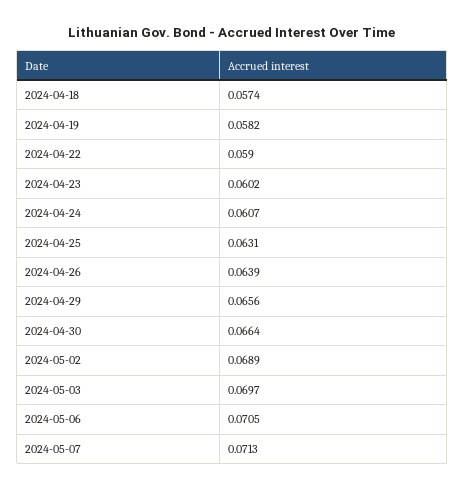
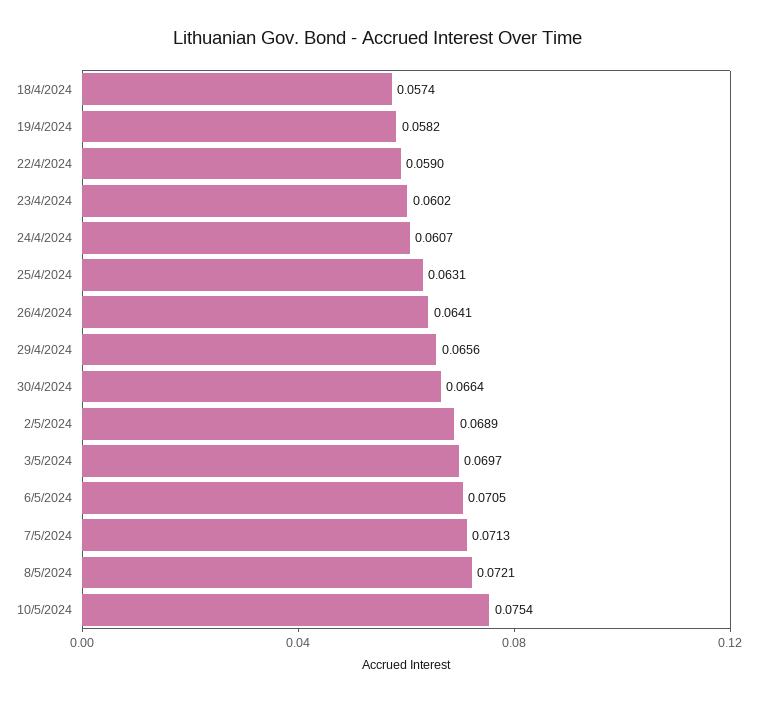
2024-04-26: 0.0639 -> 0.0641
8/5/2024: none -> 0.0721
10/5/2024: none -> 0.0754

